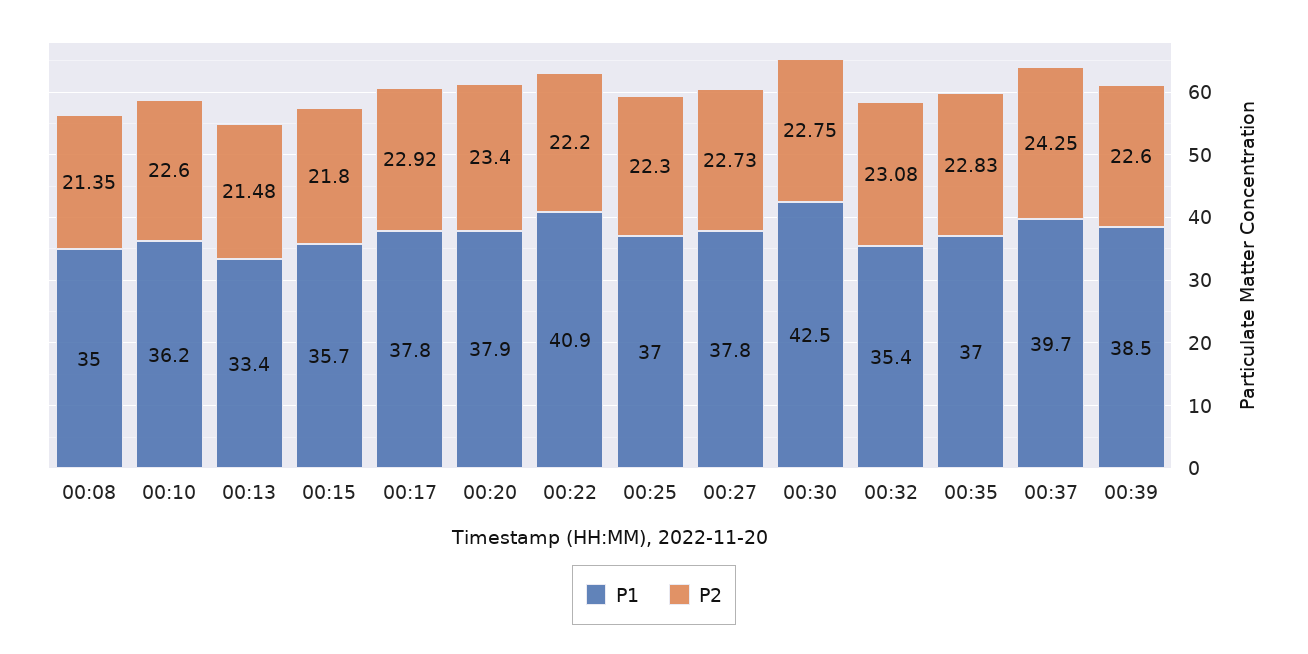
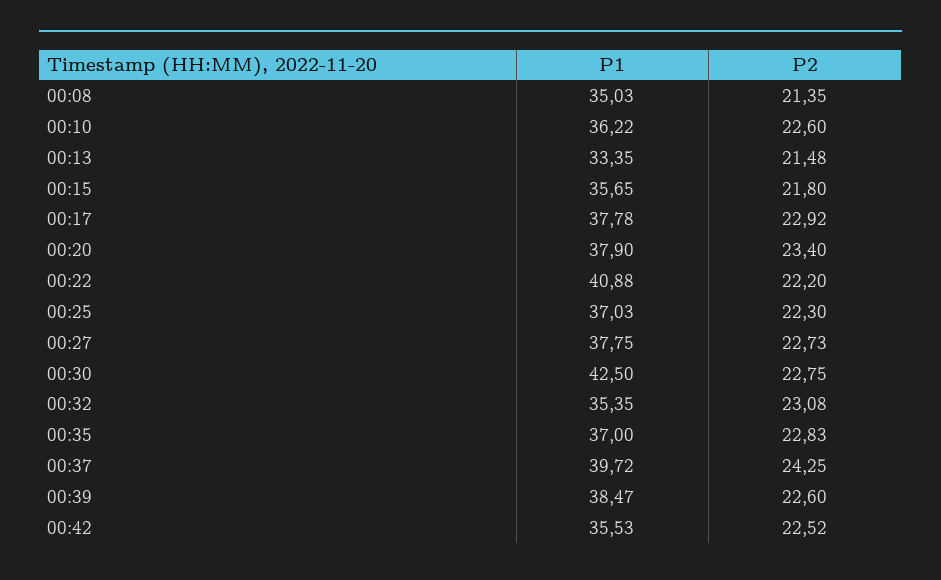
P1, 00:42: none -> 35.53
P2, 00:42: none -> 22.52

